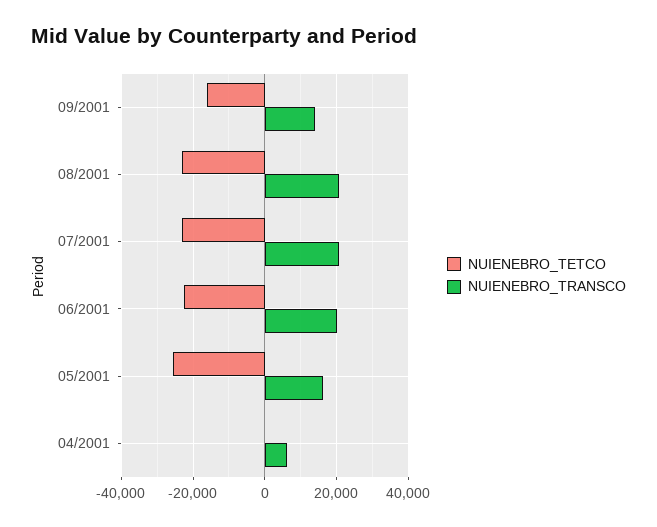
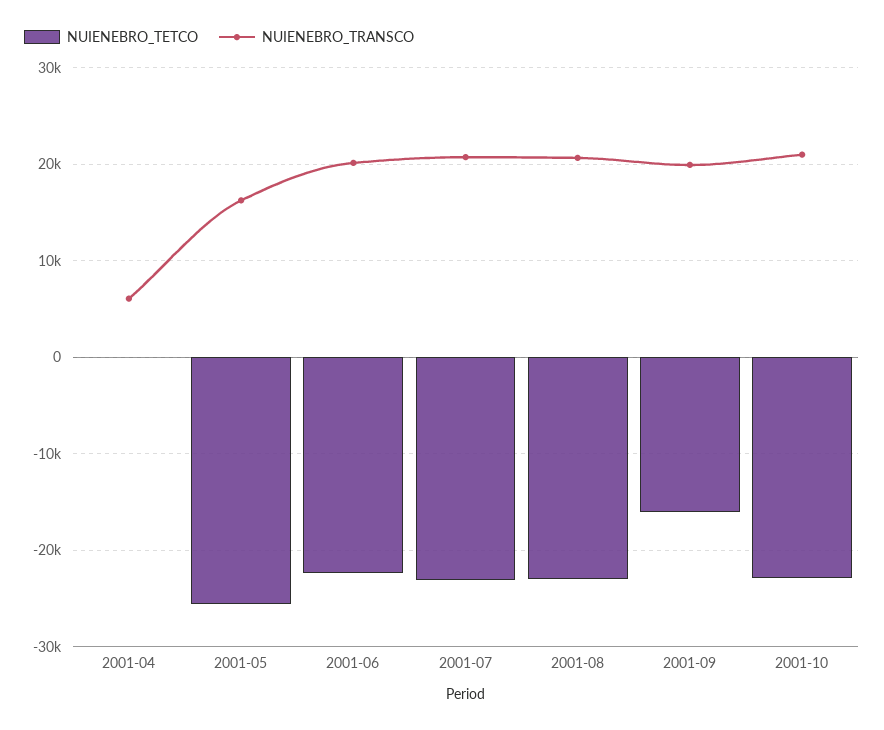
NUIENEBRO_TRANSCO, 09/2001: 14000 -> 20000
NUIENEBRO_TETCO, 2001-10: none -> -23000
NUIENEBRO_TRANSCO, 2001-10: none -> 21000

